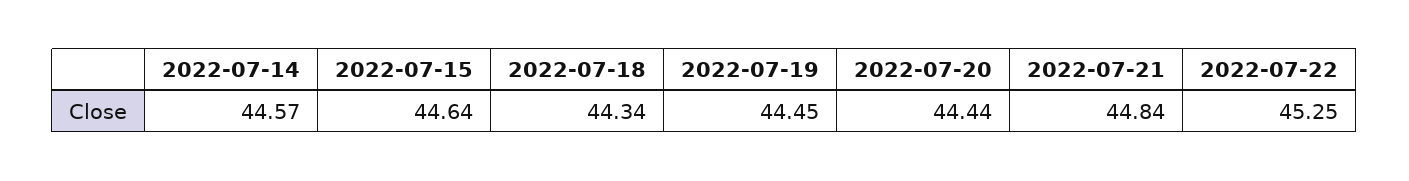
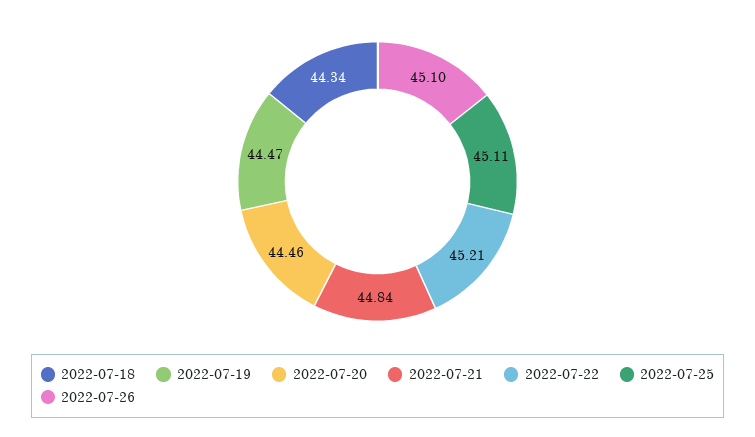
2022-07-14: 44.57 -> none
2022-07-15: 44.64 -> none
2022-07-19: 44.45 -> 44.47
2022-07-20: 44.44 -> 44.46
2022-07-22: 45.25 -> 45.21
2022-07-25: none -> 45.11
2022-07-26: none -> 45.1

